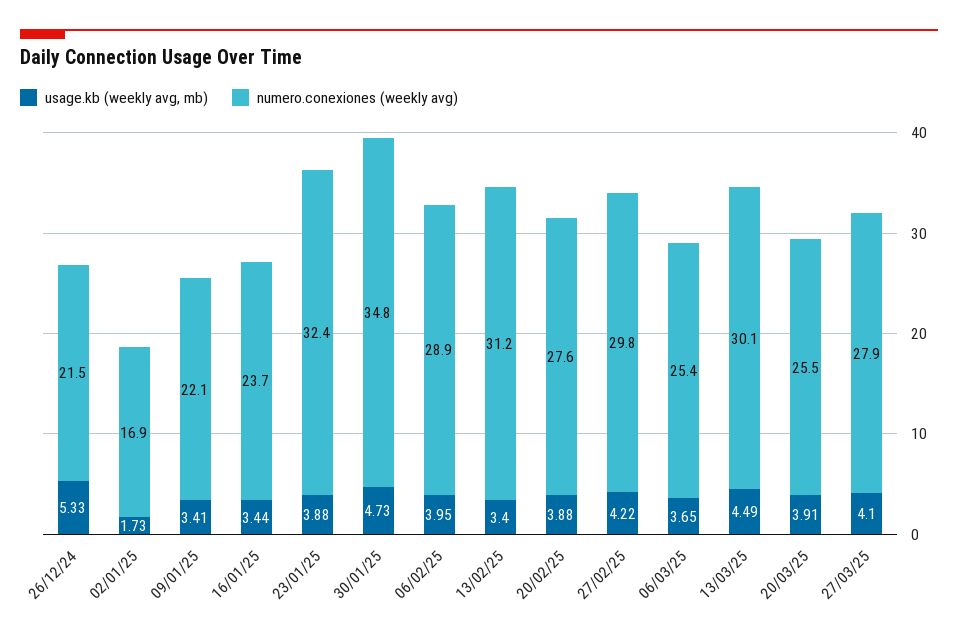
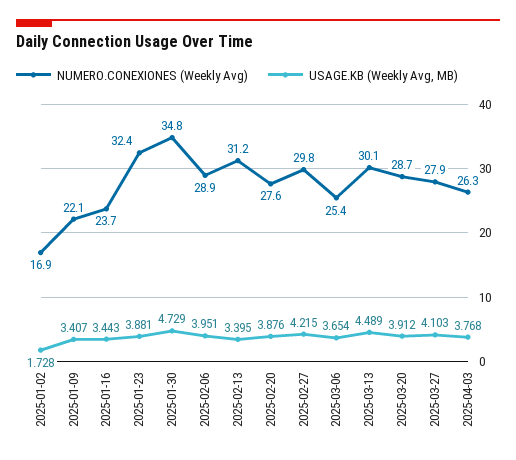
usage.kb (weekly avg, mb), 26/12/24: 5.33 -> none
numero.conexiones (weekly avg), 26/12/24: 21.5 -> none
numero.conexiones (weekly avg), 20/03/25: 25.5 -> 28.7
numero.conexiones (weekly avg), 2025-04-03: none -> 26.3
usage.kb (weekly avg, mb), 2025-04-03: none -> 3.768

